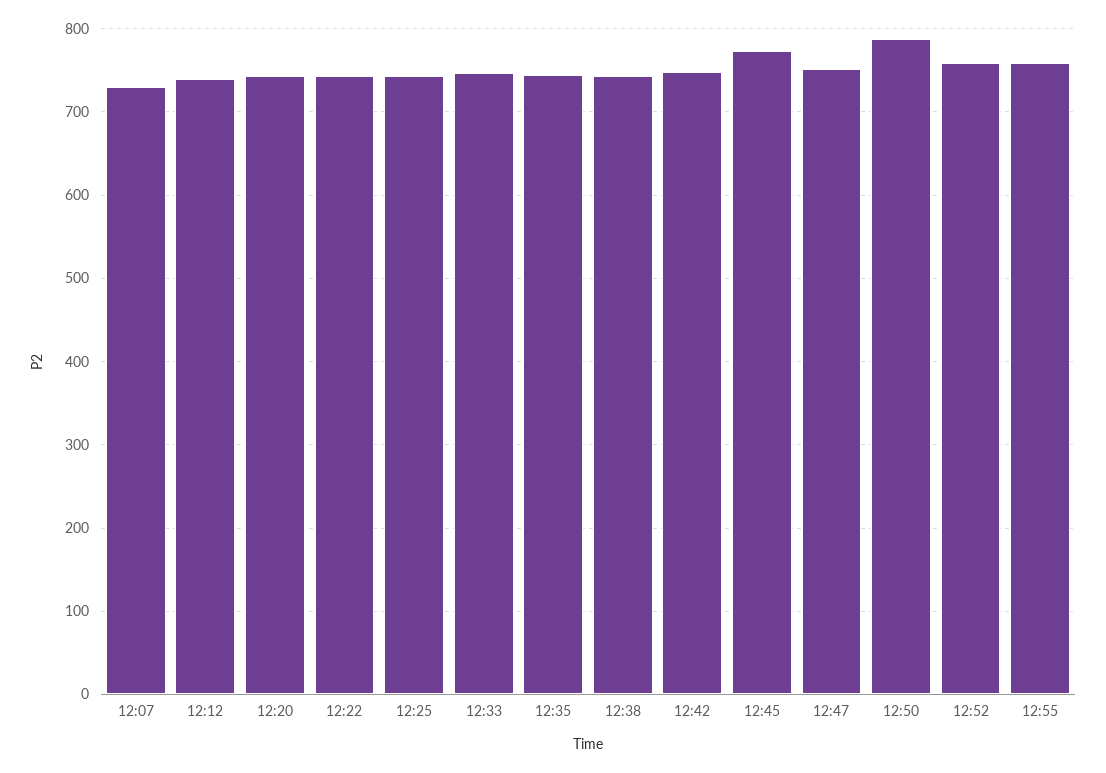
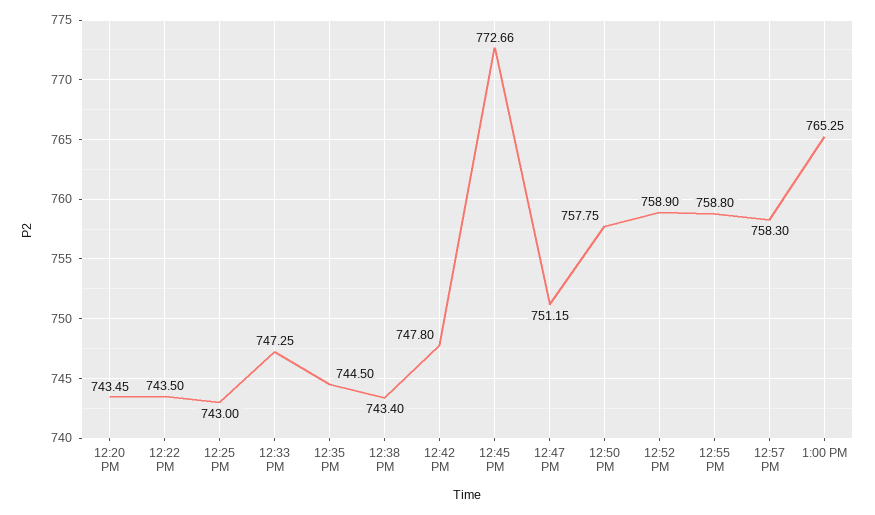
12:07: 730 -> none
12:12: 740 -> none
12:50: 790 -> 757.75
12:57 PM: none -> 758.3
1:00 PM: none -> 765.25

